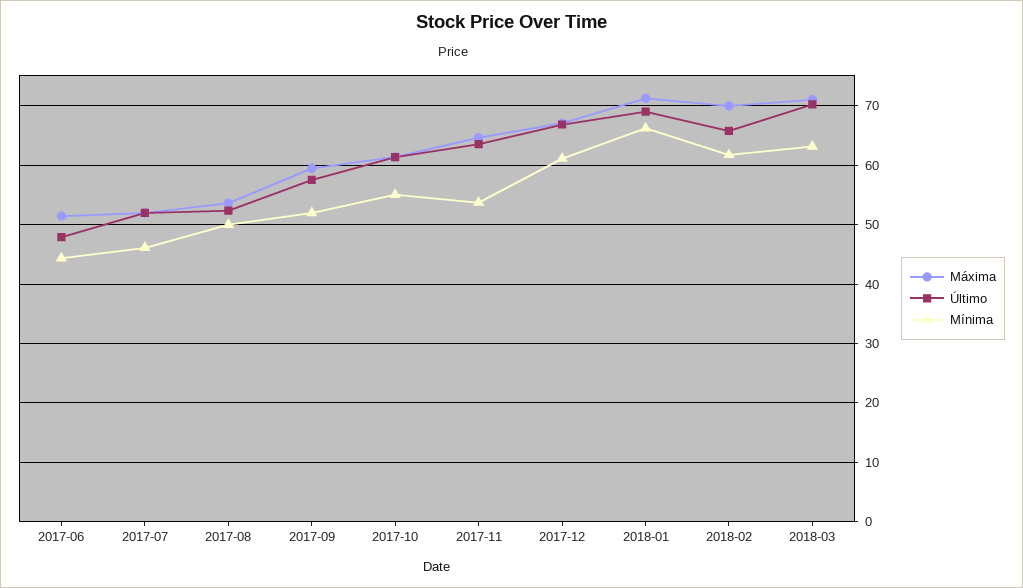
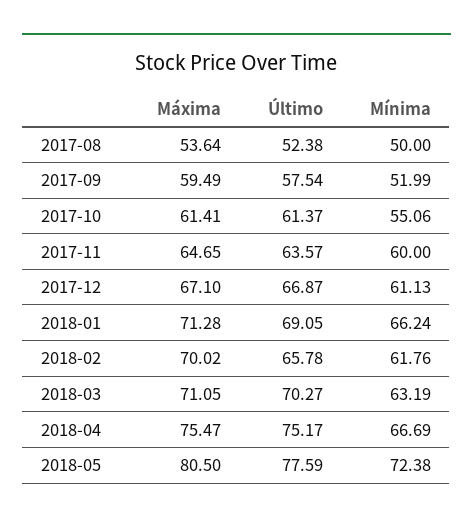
Máxima, 2017-06: 52 -> none
Último, 2017-06: 48 -> none
Mínima, 2017-06: 44 -> none
Máxima, 2017-07: 52 -> none
Último, 2017-07: 52 -> none
Mínima, 2017-07: 46 -> none
Mínima, 2017-11: 54 -> 60
Máxima, 2018-04: none -> 75.47
Último, 2018-04: none -> 75.17
Mínima, 2018-04: none -> 66.69
Máxima, 2018-05: none -> 80.5
Último, 2018-05: none -> 77.59
Mínima, 2018-05: none -> 72.38

